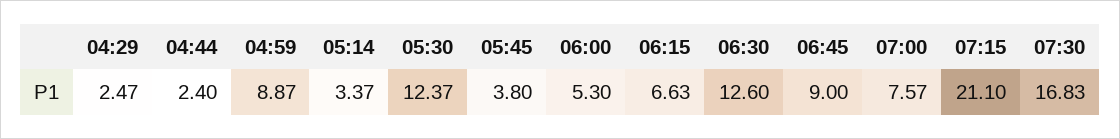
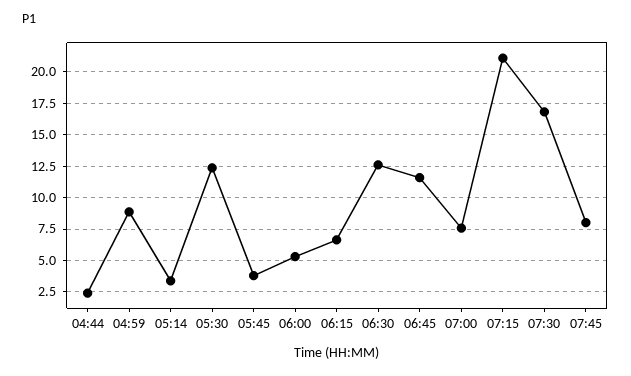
04:29: 2.47 -> none
06:45: 9 -> 11.5
07:45: none -> 8

